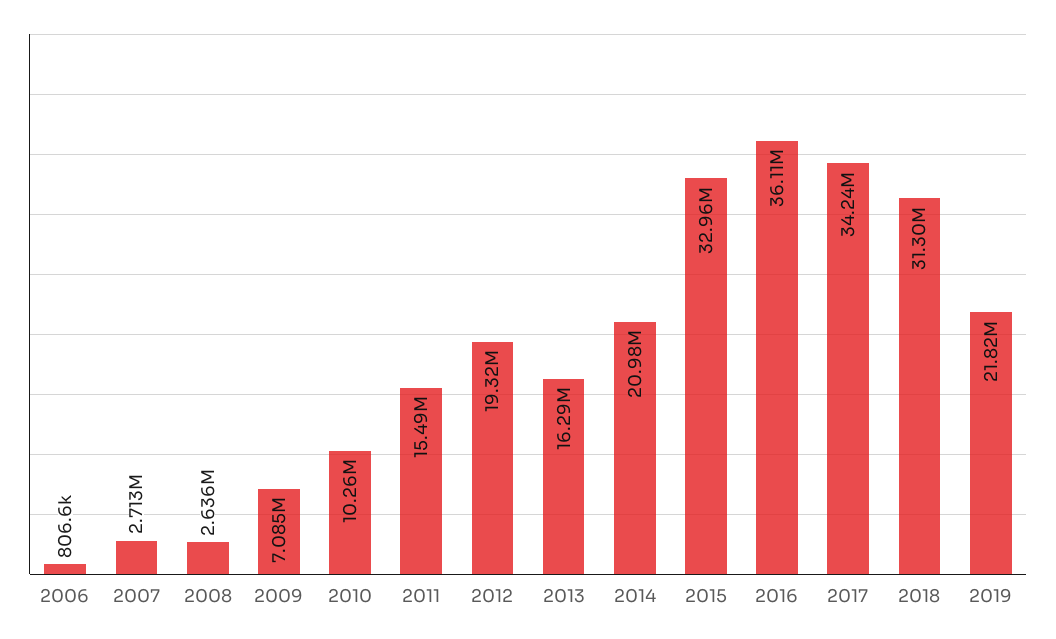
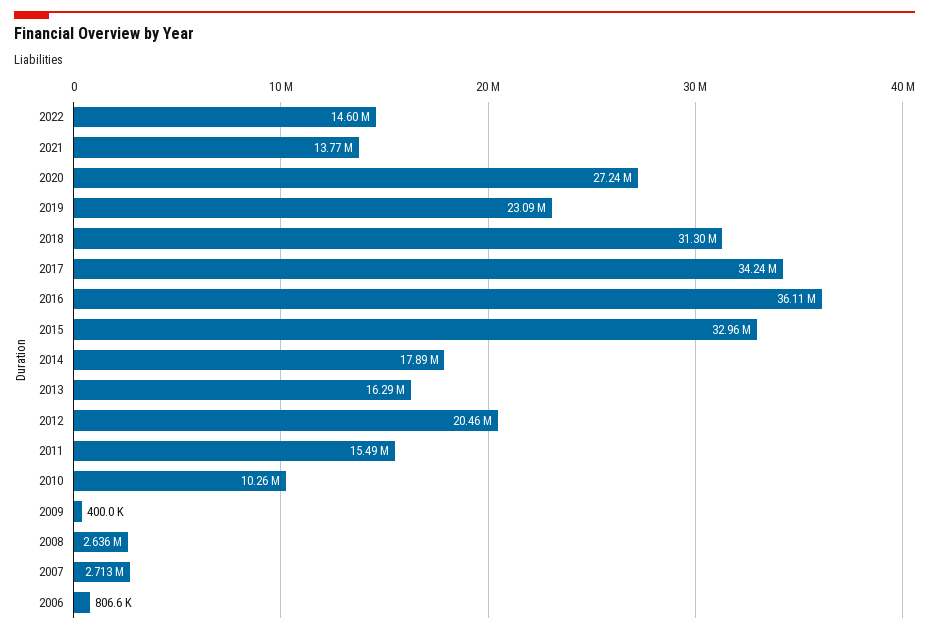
2009: 7085000 -> 400000
2012: 19320000 -> 20460000
2014: 20980000 -> 17890000
2019: 21820000 -> 23090000
2022: none -> 14600000
2021: none -> 13770000
2020: none -> 27240000

